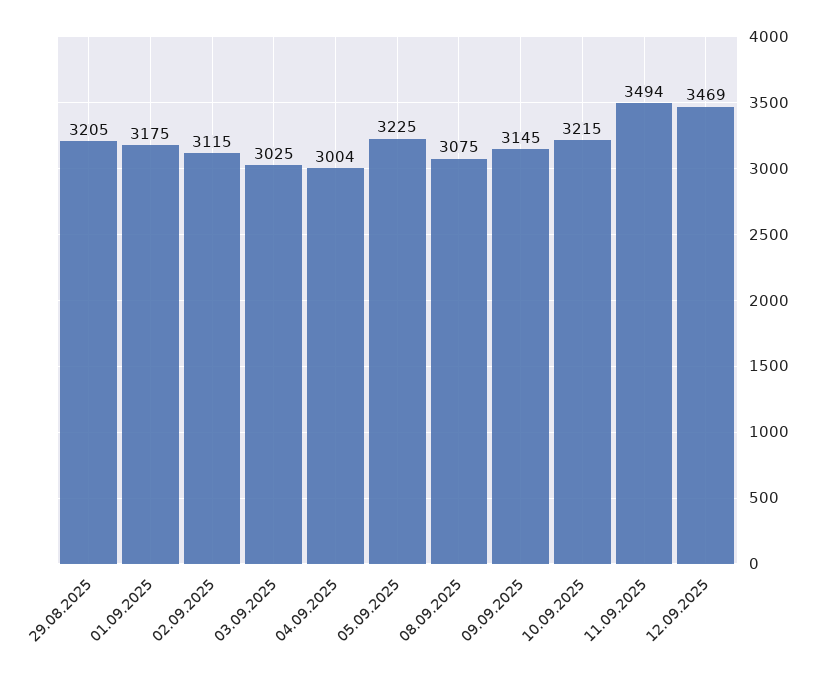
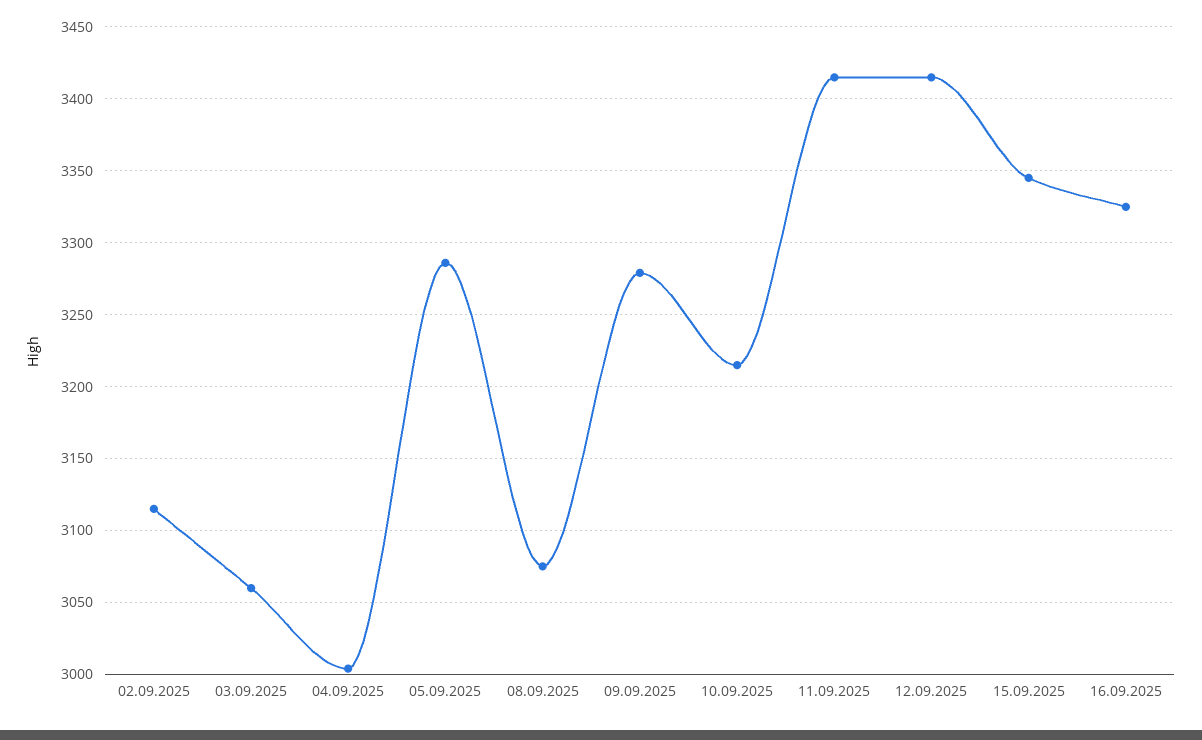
29.08.2025: 3205 -> none
01.09.2025: 3175 -> none
03.09.2025: 3025 -> 3060
05.09.2025: 3225 -> 3285
09.09.2025: 3145 -> 3280
11.09.2025: 3494 -> 3415
12.09.2025: 3469 -> 3415
15.09.2025: none -> 3345
16.09.2025: none -> 3325

